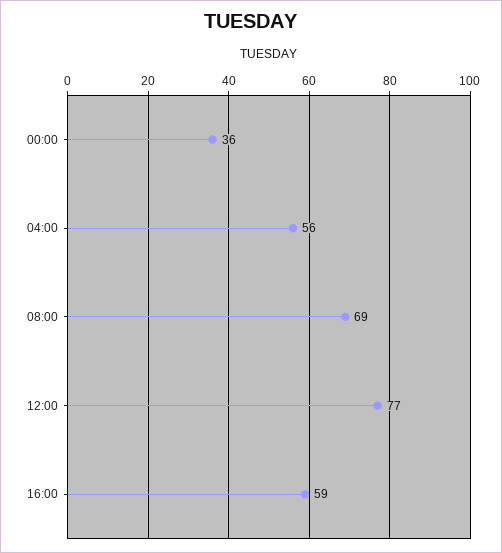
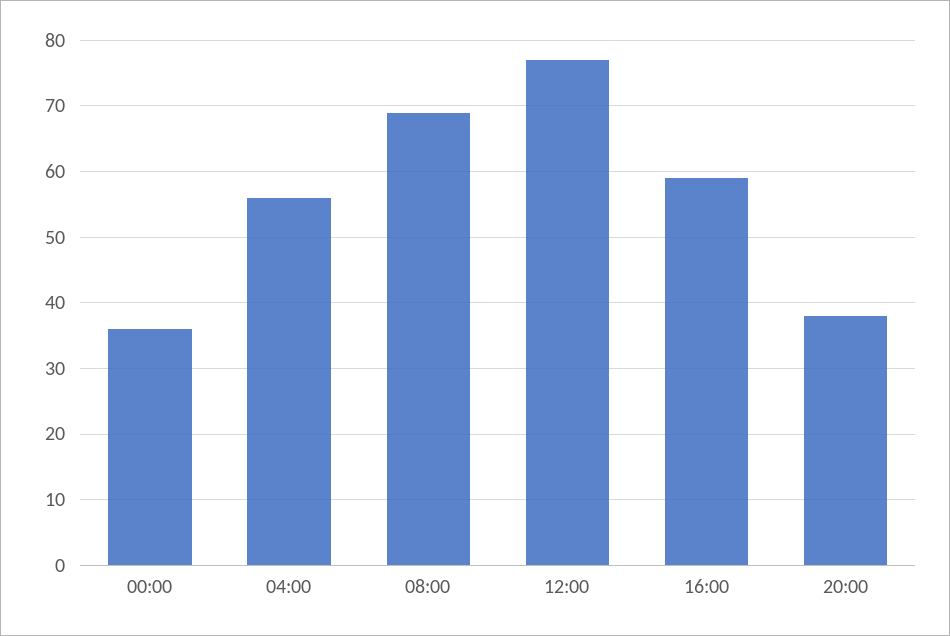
20:00: none -> 38

